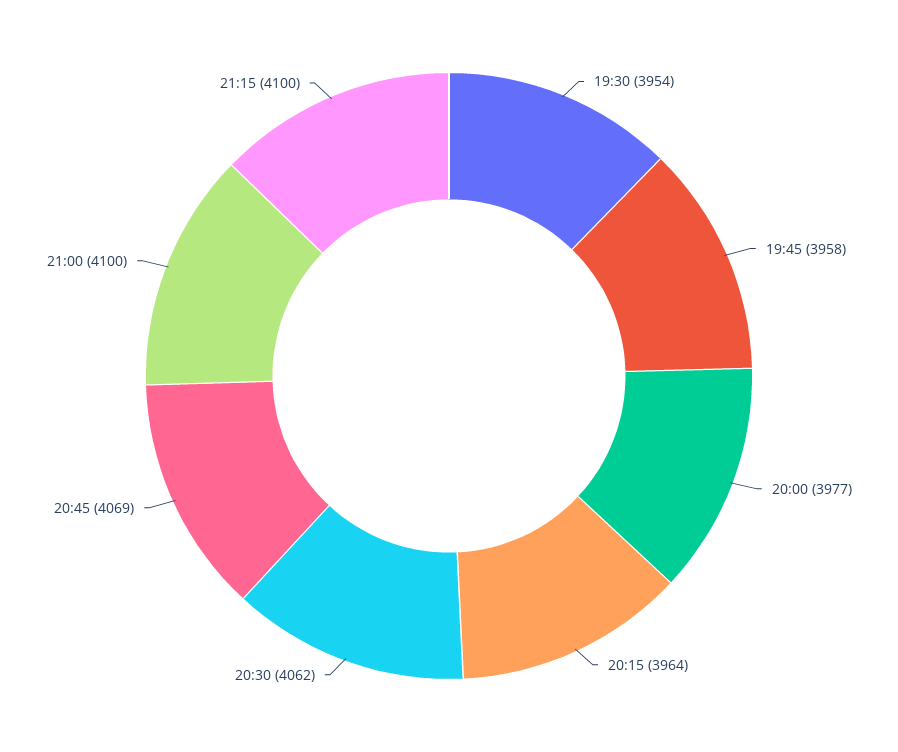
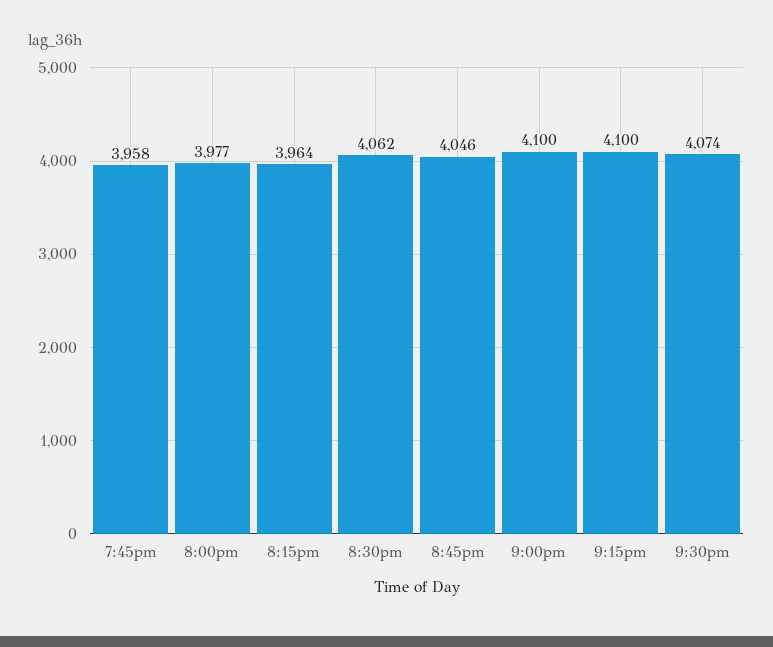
19:30: 3954 -> none
20:45: 4069 -> 4046
9:30pm: none -> 4074

